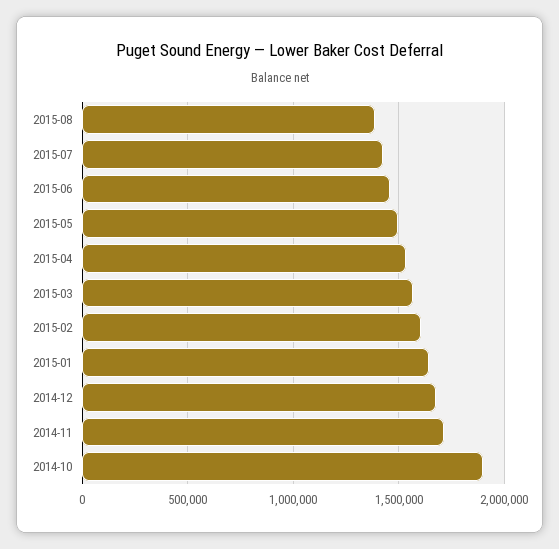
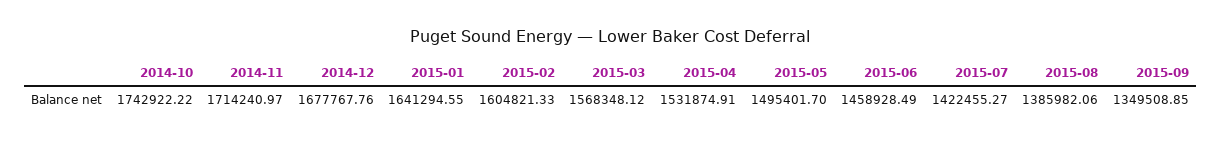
2014-10: 1900000 -> 1742922.22
2015-09: none -> 1349508.85

